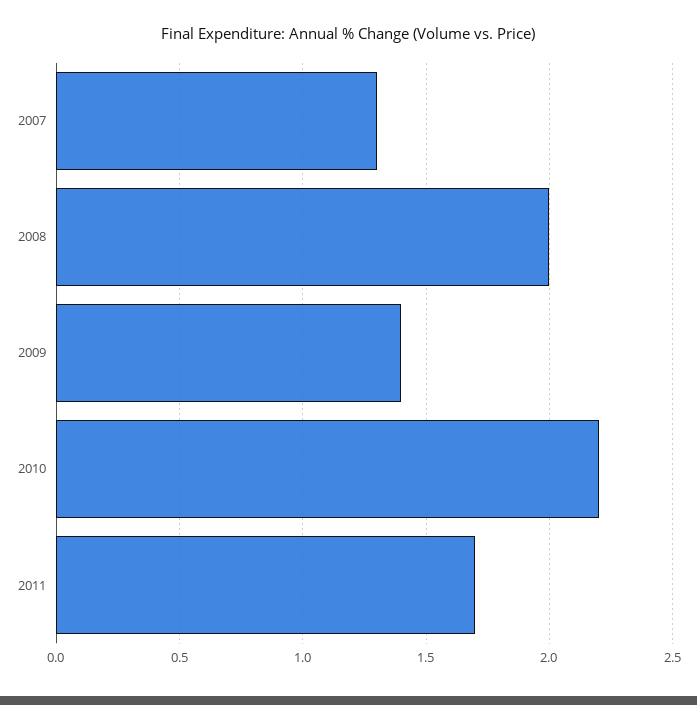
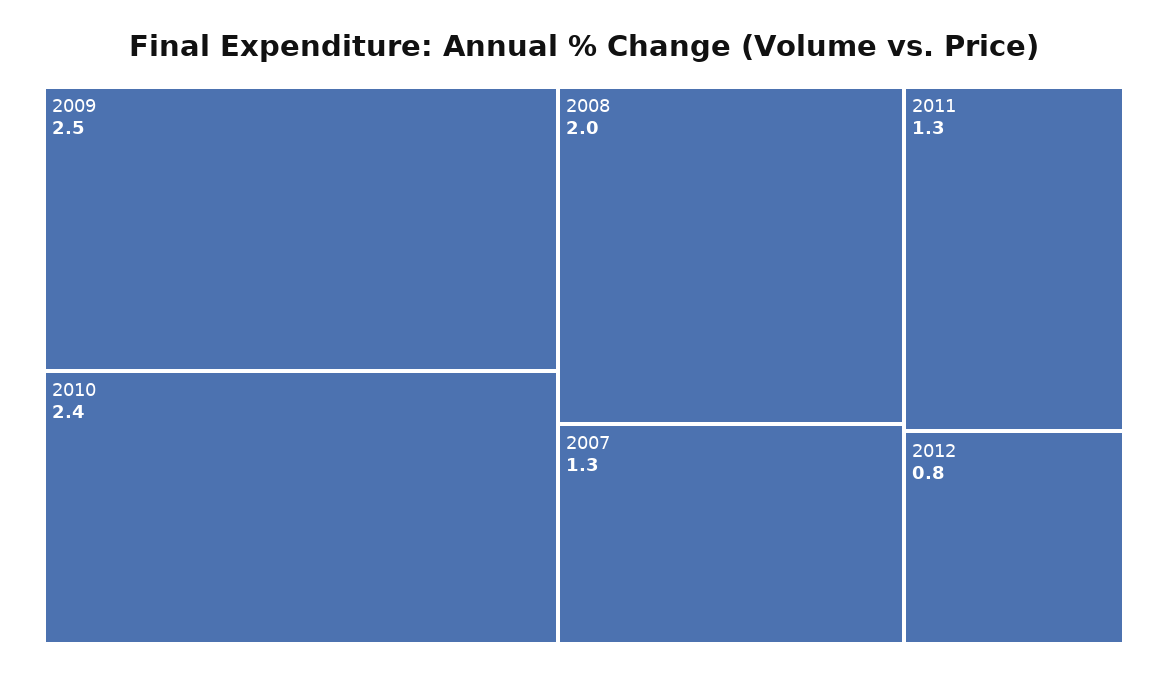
2009: 1.4 -> 2.5
2010: 2.2 -> 2.4
2011: 1.7 -> 1.3
2012: none -> 0.8

